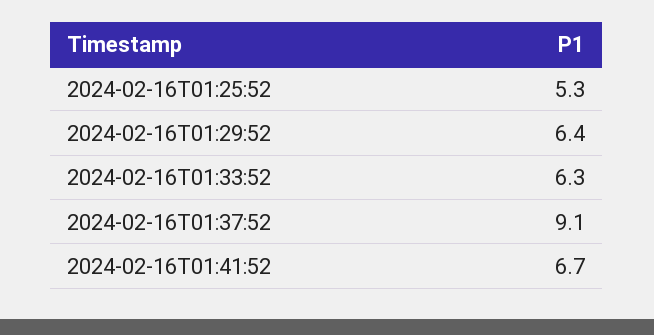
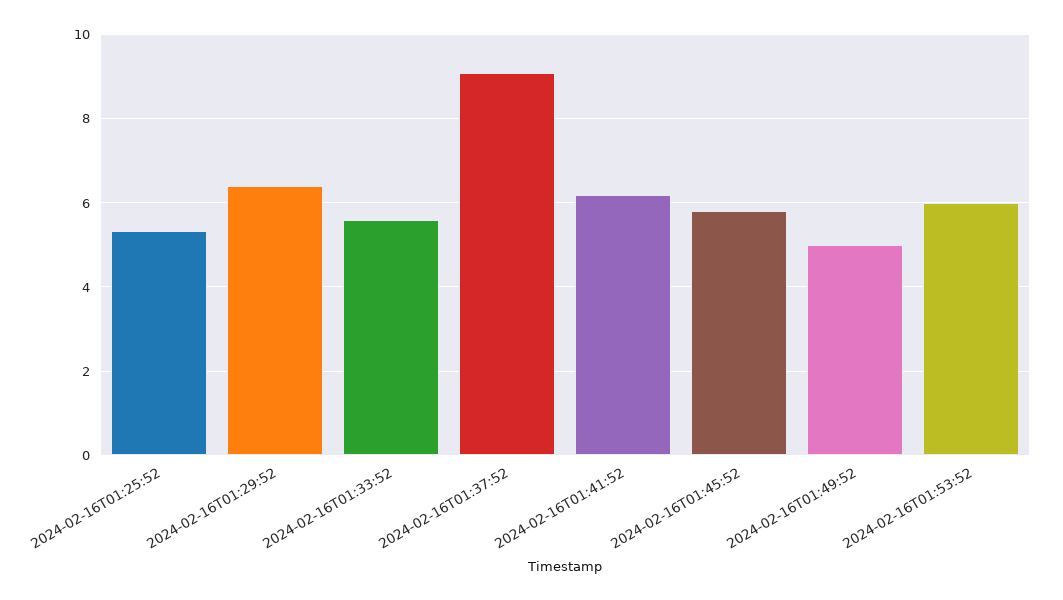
2024-02-16T01:33:52: 6.3 -> 5.6
2024-02-16T01:41:52: 6.7 -> 6.2
2024-02-16T01:45:52: none -> 5.8
2024-02-16T01:49:52: none -> 5
2024-02-16T01:53:52: none -> 6

